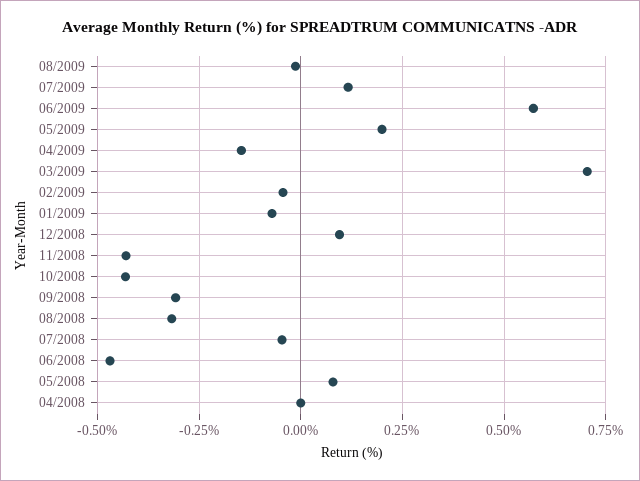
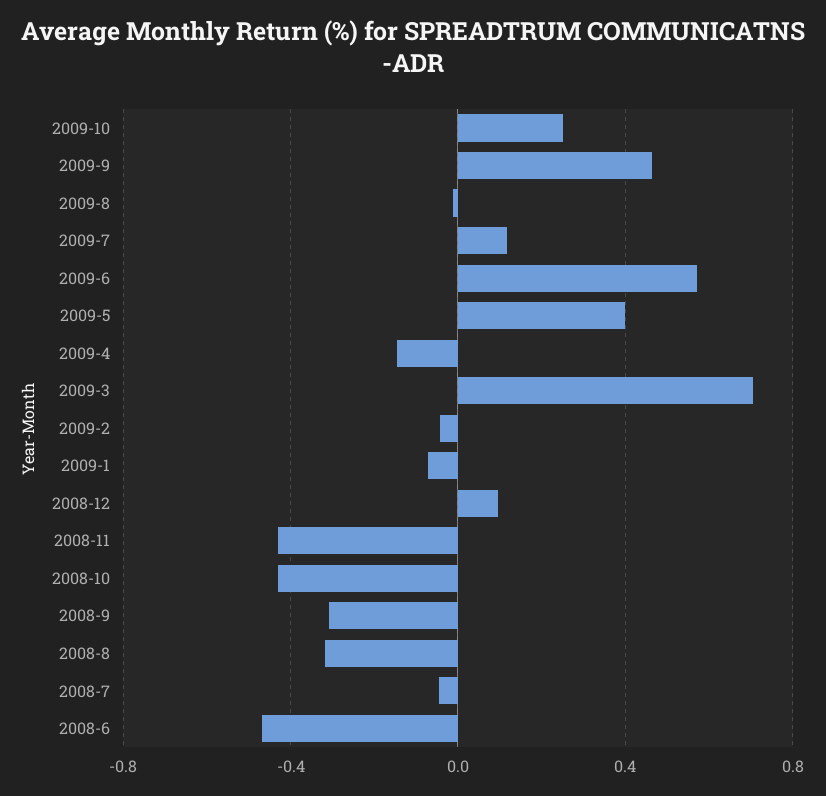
05/2009: 0.2 -> 0.4
05/2008: 0.075 -> none
04/2008: 0 -> none
2009-10: none -> 0.25
2009-9: none -> 0.45

